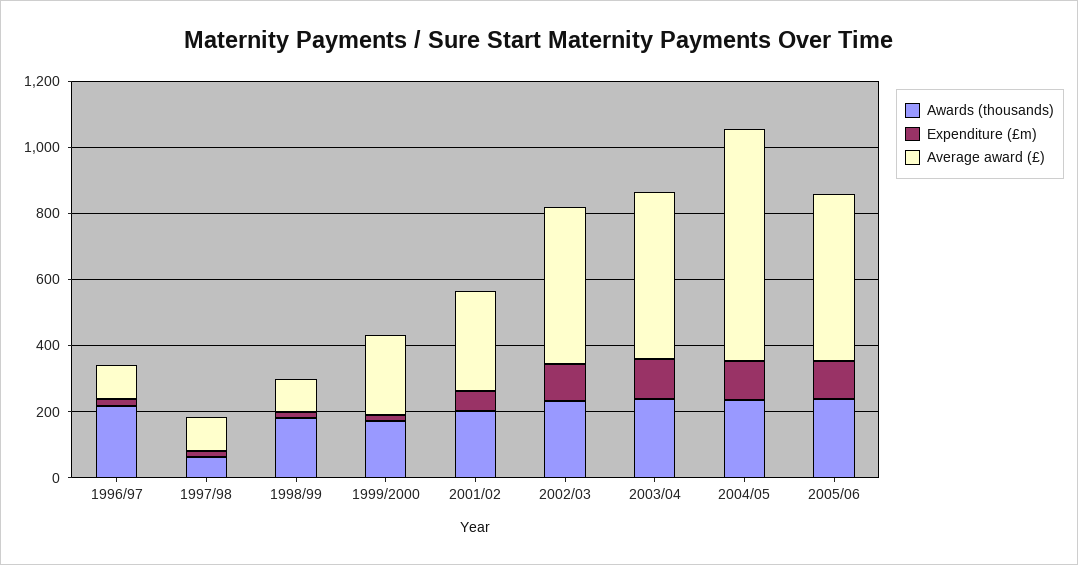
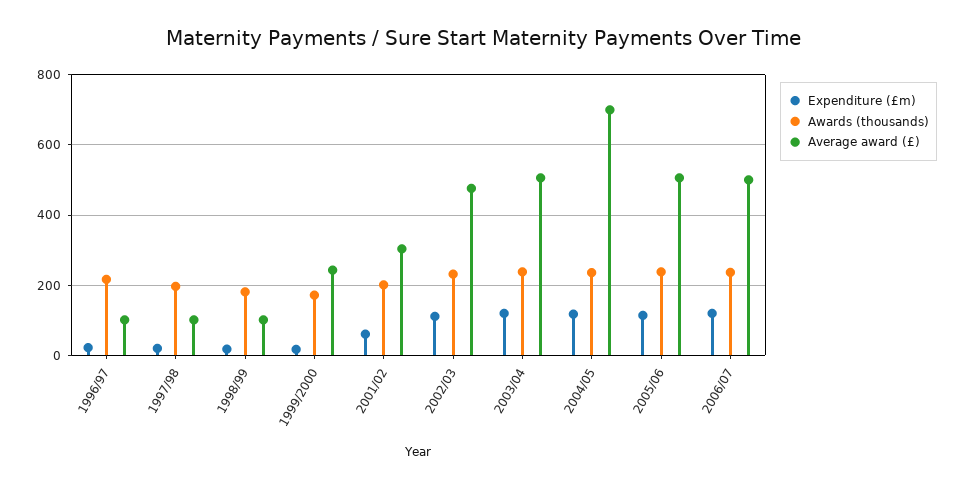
Awards (thousands), 1997/98: 50 -> 200
Expenditure (£m), 2006/07: none -> 120
Awards (thousands), 2006/07: none -> 240
Average award (£), 2006/07: none -> 500

